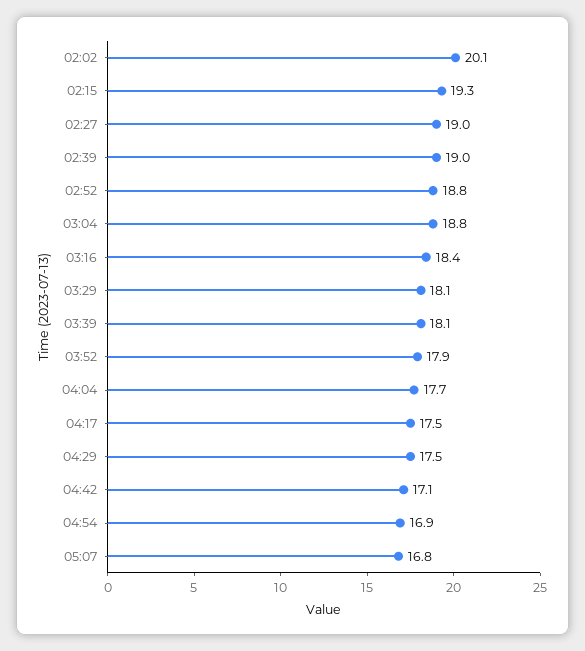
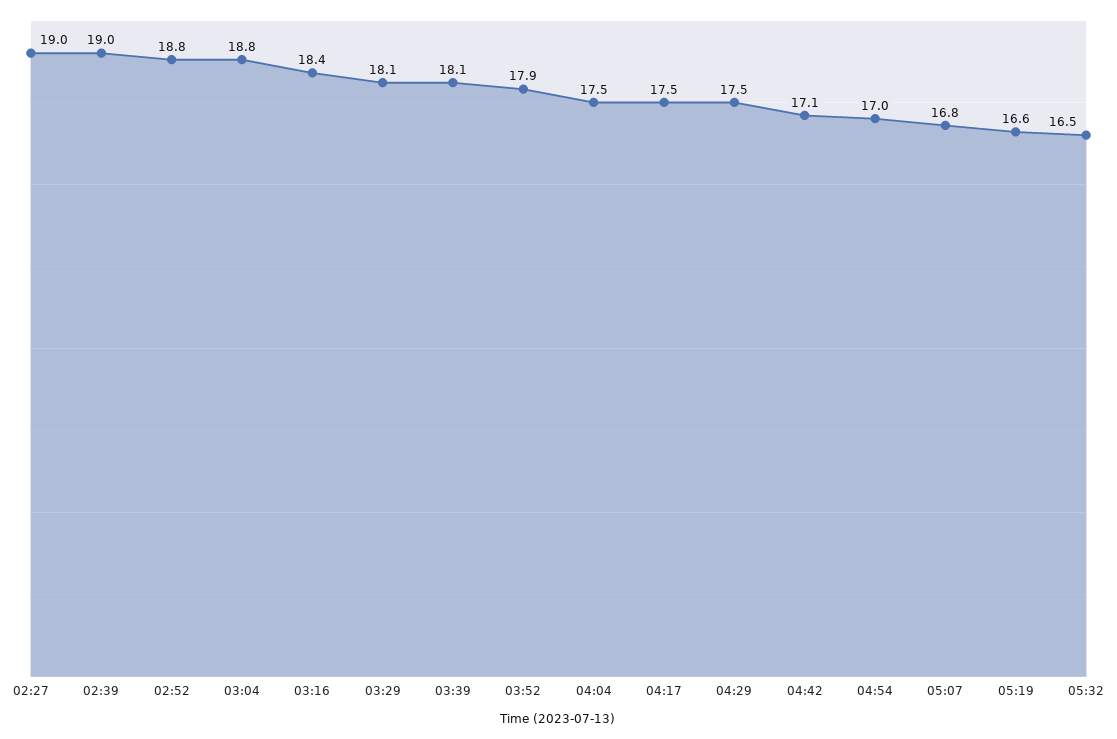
02:02: 20.1 -> none
02:15: 19.3 -> none
04:04: 17.7 -> 17.5
04:54: 16.9 -> 17
05:19: none -> 16.6
05:32: none -> 16.5

